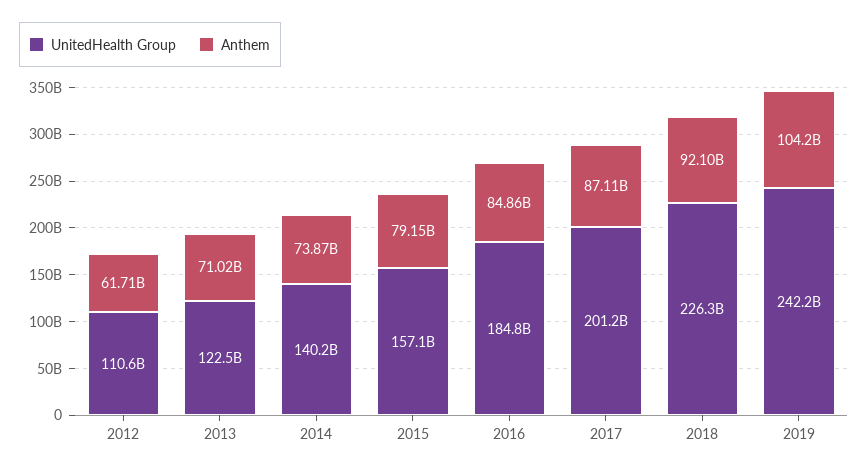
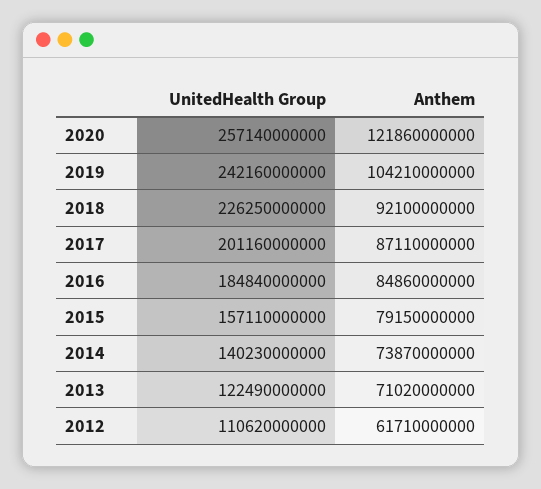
UnitedHealth Group, 2020: none -> 257140000000
Anthem, 2020: none -> 121860000000

